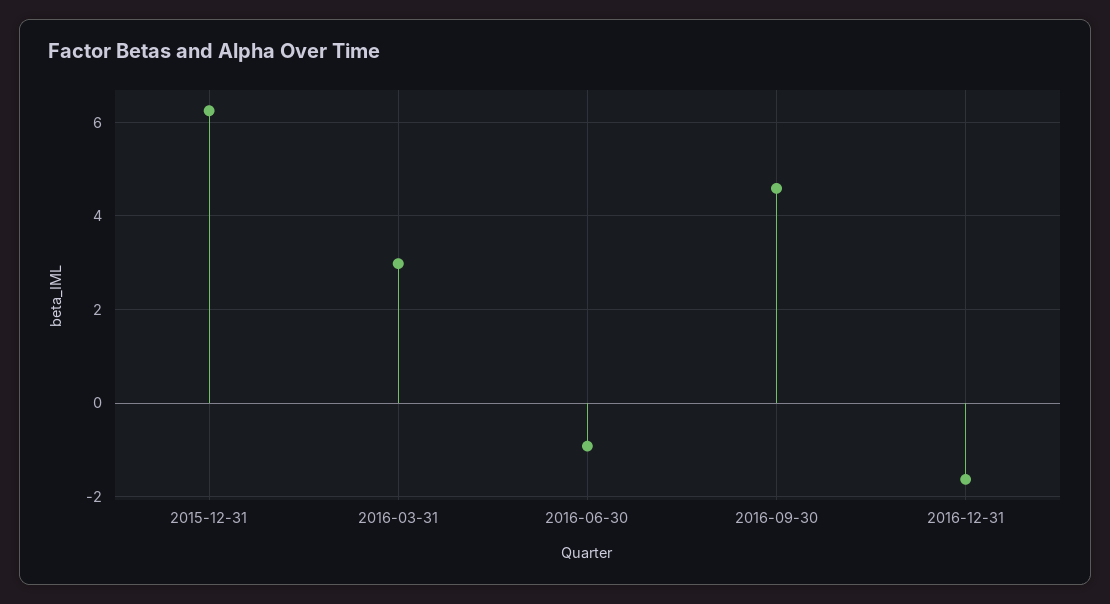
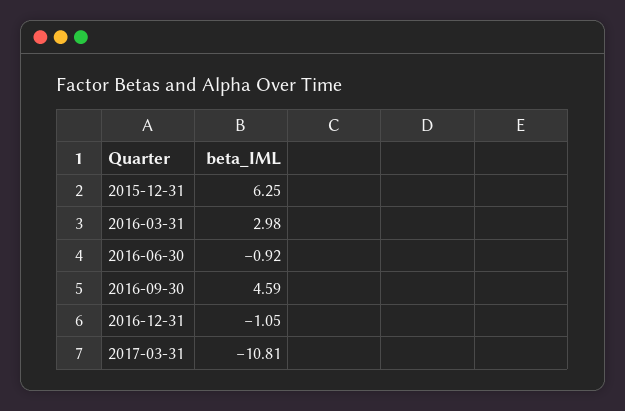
2016-12-31: -1.6 -> -1.05
2017-03-31: none -> -10.81

